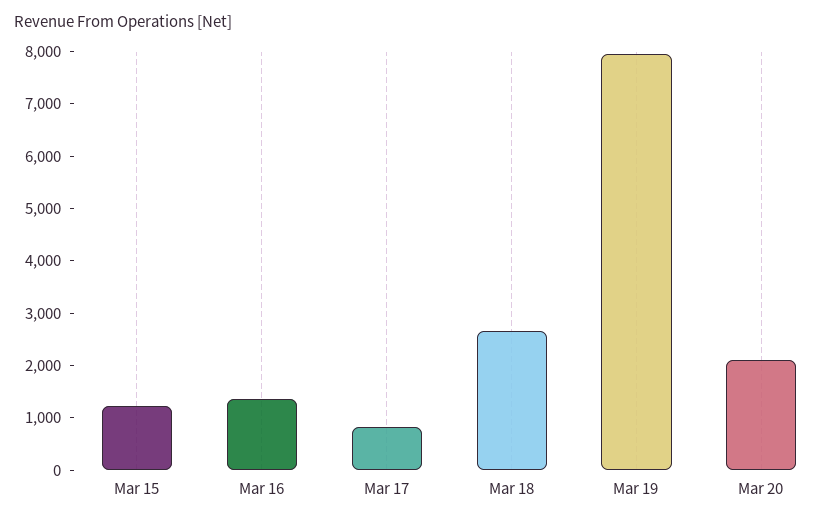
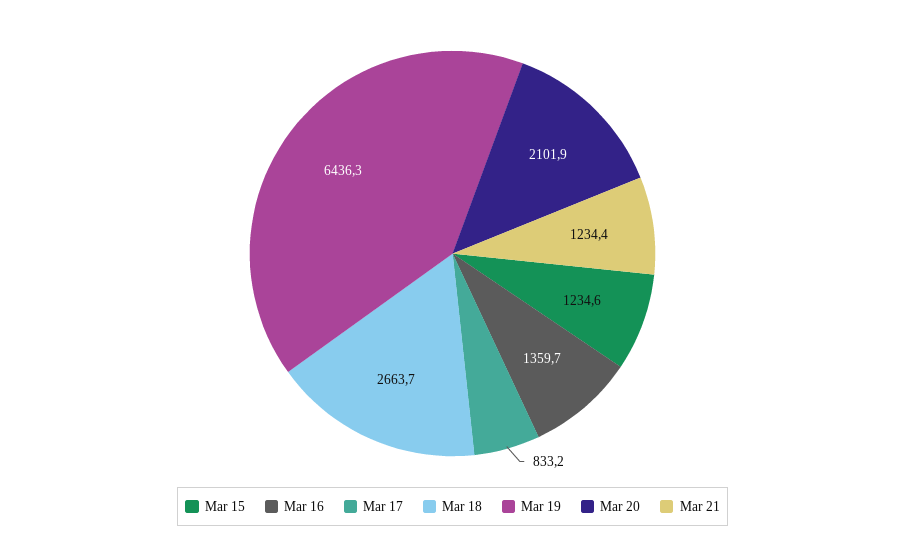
Mar 19: 8000 -> 6436.3
Mar 21: none -> 1234.4

